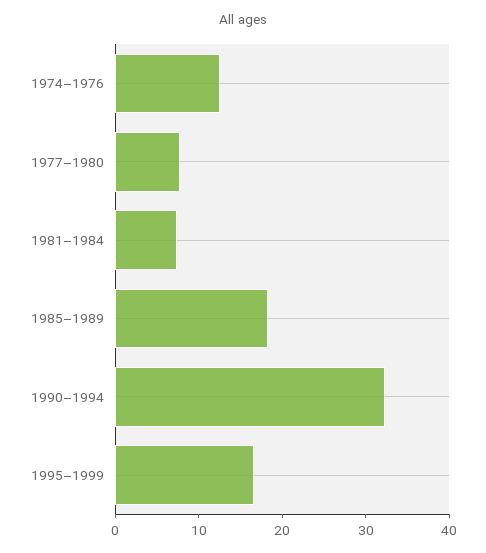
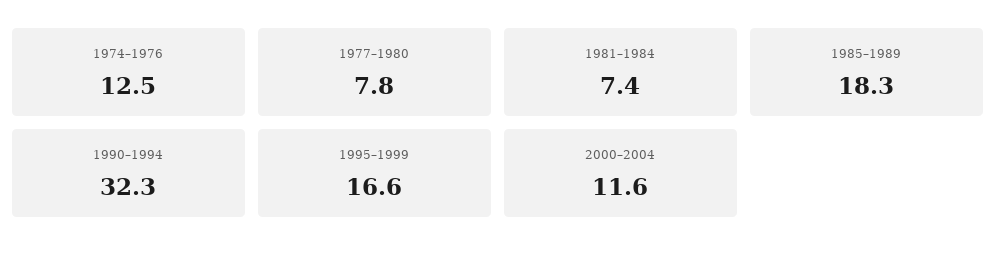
2000–2004: none -> 11.6

